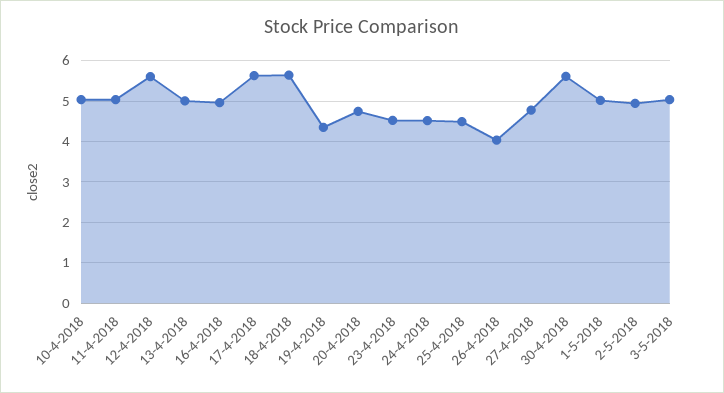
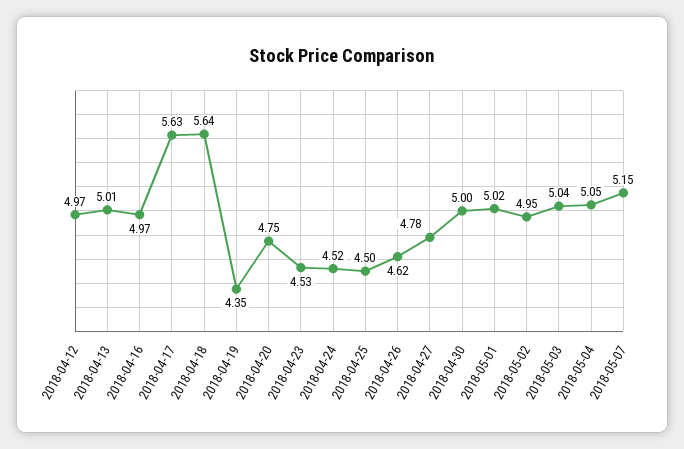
10-4-2018: 5 -> none
11-4-2018: 5 -> none
12-4-2018: 5.6 -> 4.97
26-4-2018: 4 -> 4.62
30-4-2018: 5.6 -> 5
2018-05-04: none -> 5.05
2018-05-07: none -> 5.15

